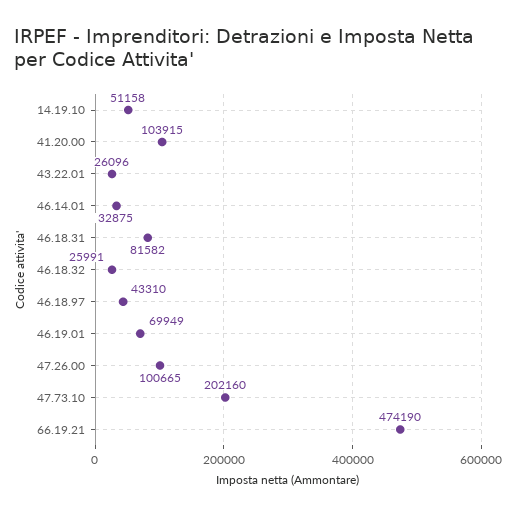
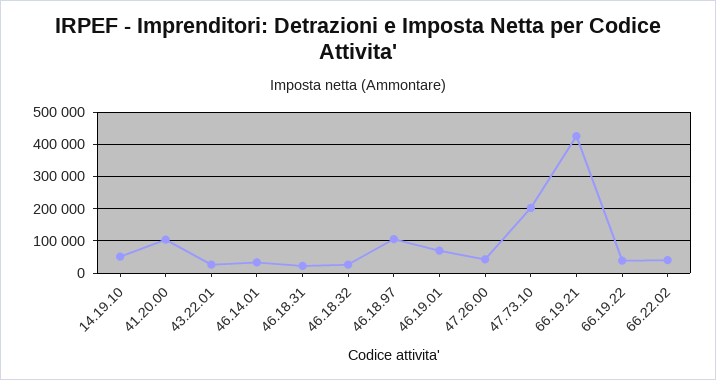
46.18.31: 81582 -> 20000
46.18.97: 43310 -> 100000
47.26.00: 100665 -> 40000
66.19.21: 474190 -> 420000
66.19.22: none -> 40000
66.22.02: none -> 40000

